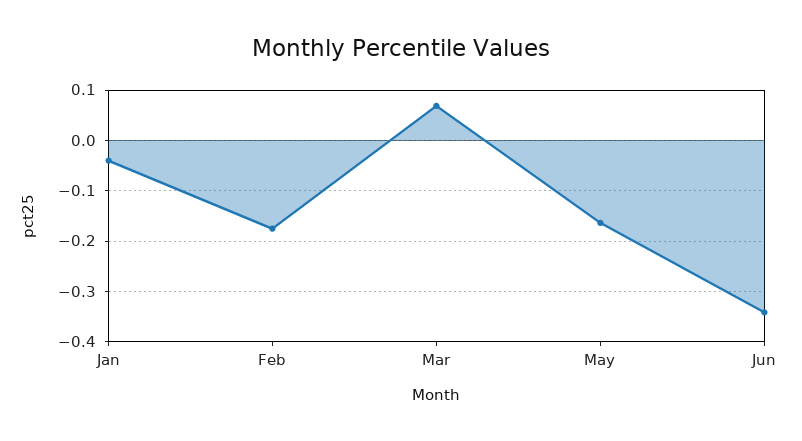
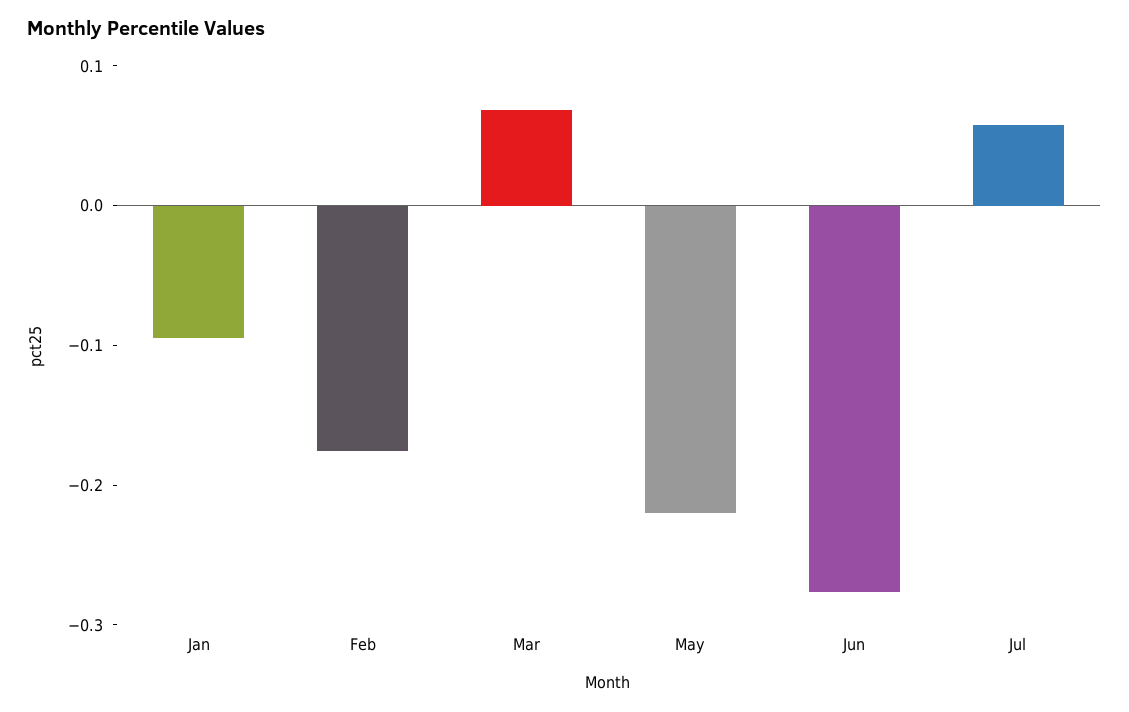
Jan: -0.04 -> -0.1
May: -0.16 -> -0.22
Jun: -0.34 -> -0.28
Jul: none -> 0.06

